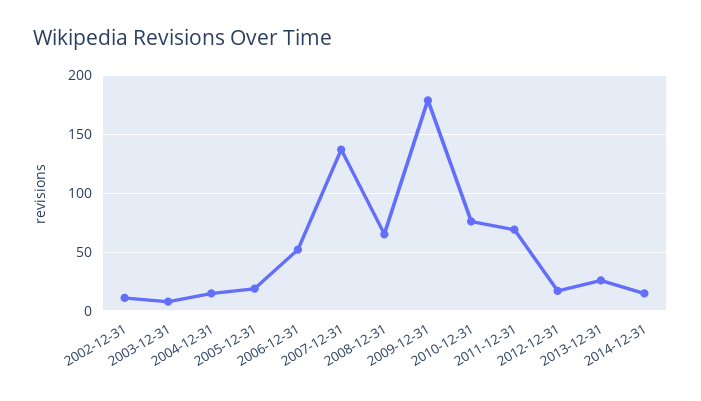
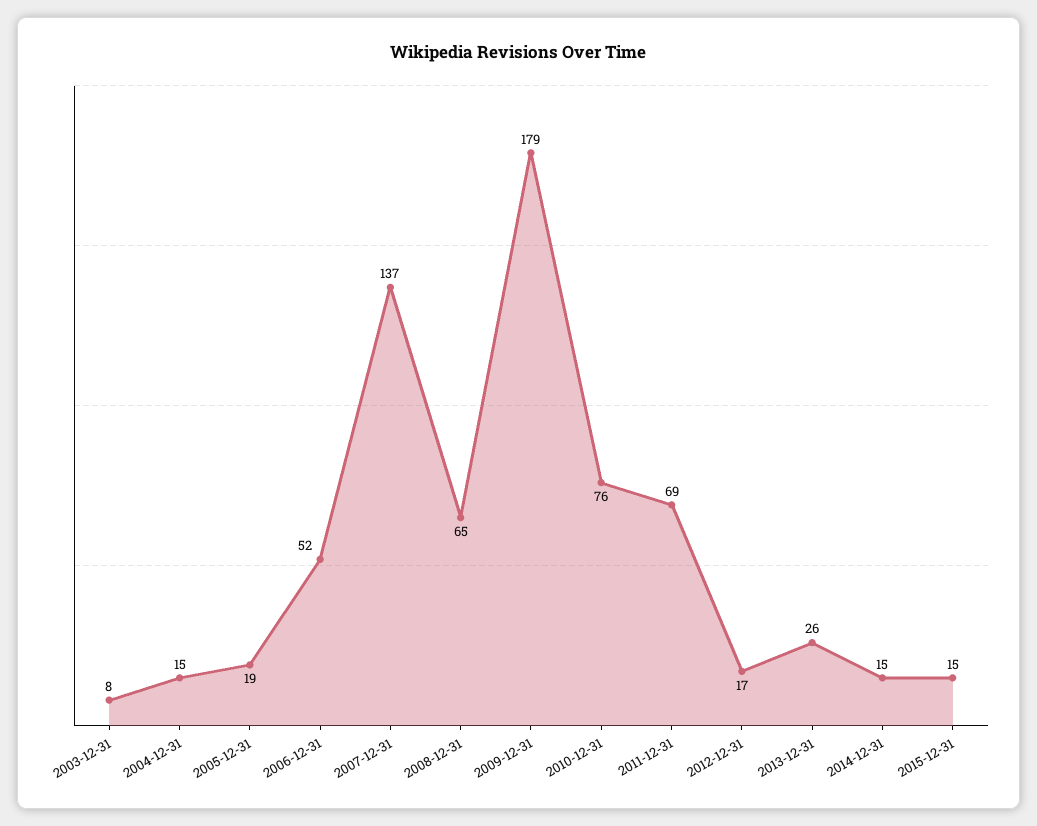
2002-12-31: 10 -> none
2015-12-31: none -> 15

